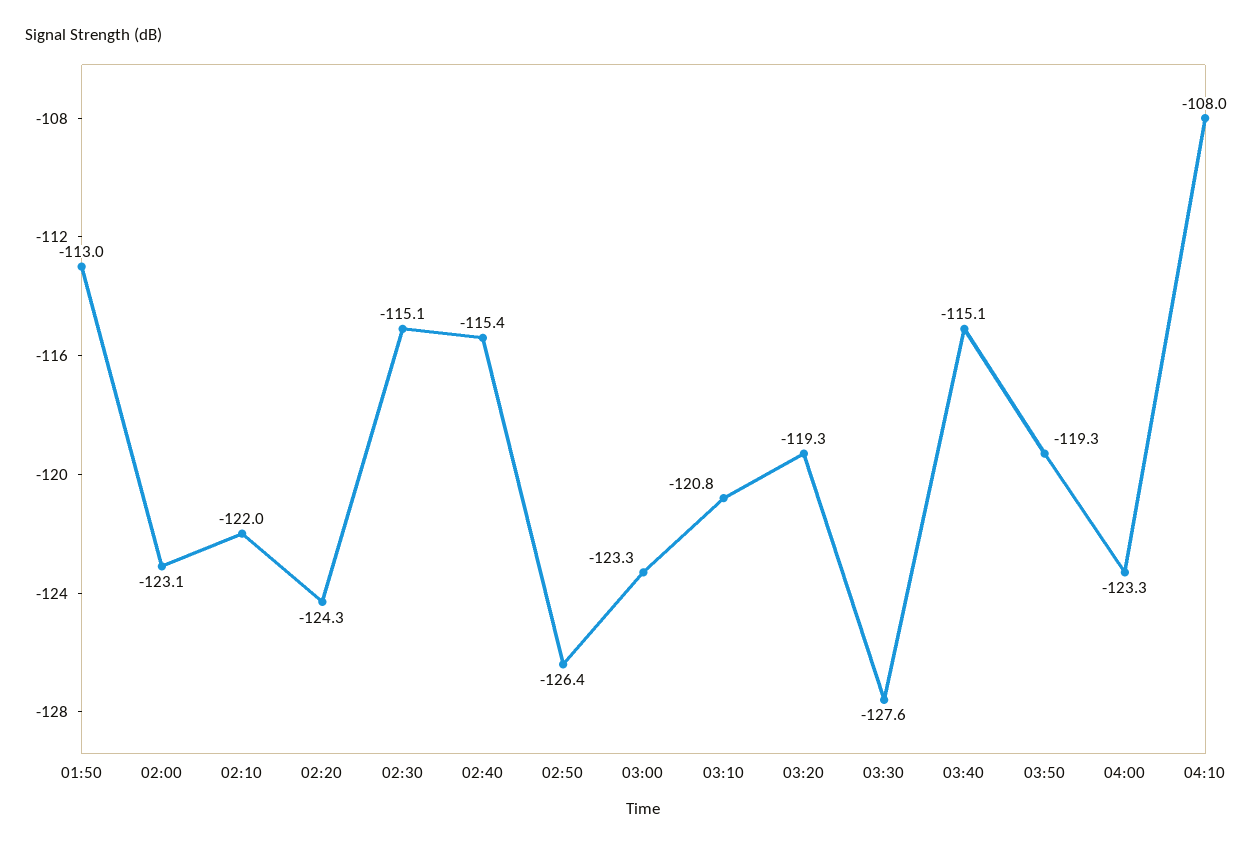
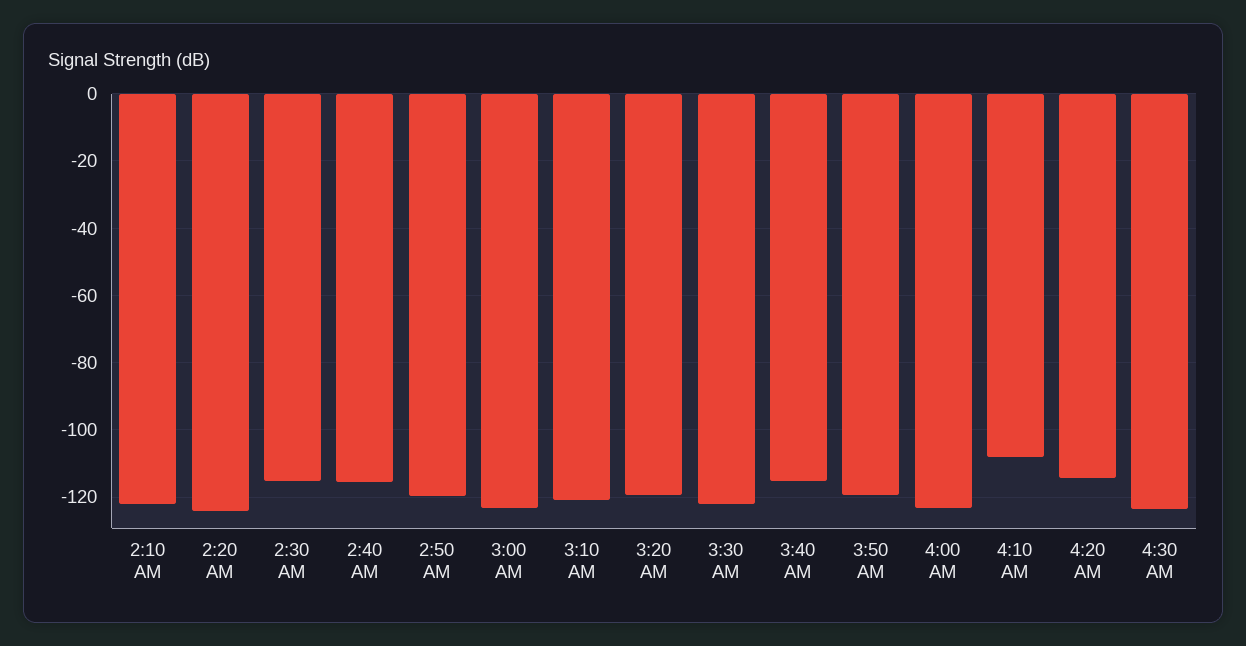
01:50: -113 -> none
02:00: -123.1 -> none
02:50: -126.4 -> -120
03:30: -127.6 -> -122
4:20 AM: none -> -114
4:30 AM: none -> -124

